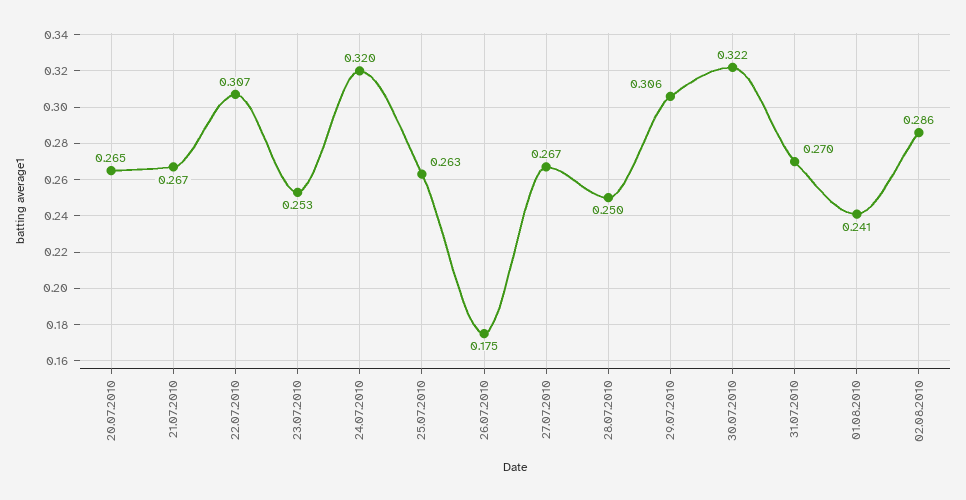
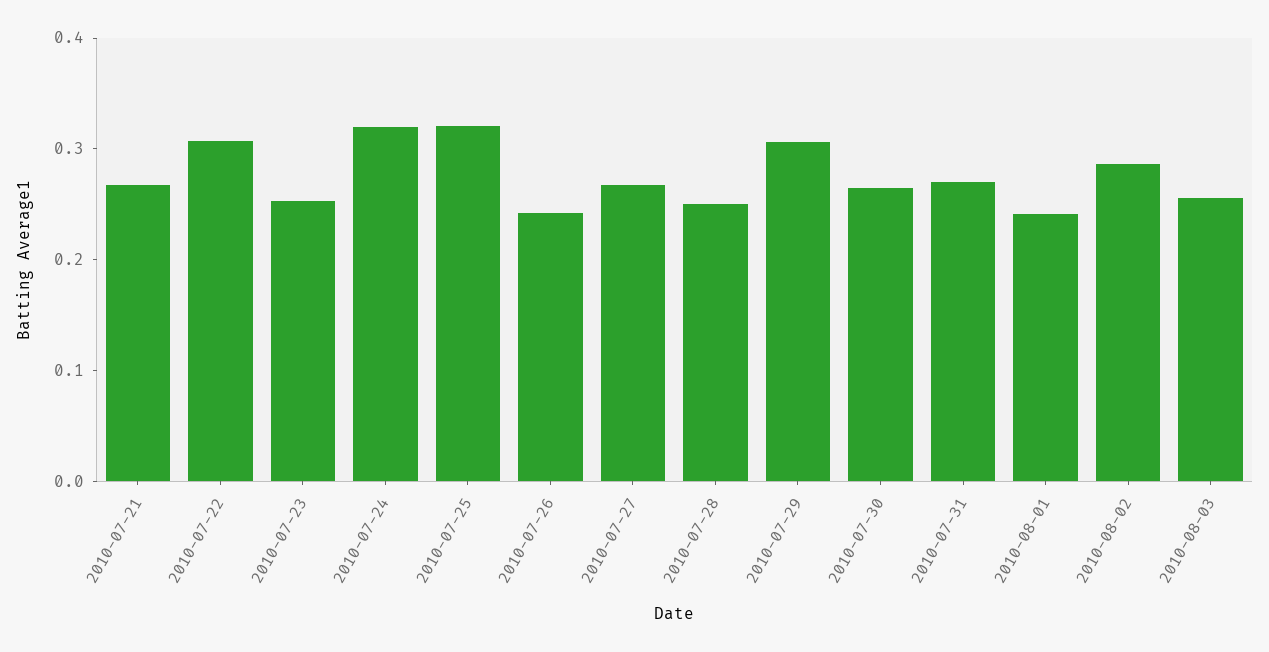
20.07.2010: 0.265 -> none
25.07.2010: 0.263 -> 0.32
26.07.2010: 0.175 -> 0.24
30.07.2010: 0.322 -> 0.26
2010-08-03: none -> 0.26

